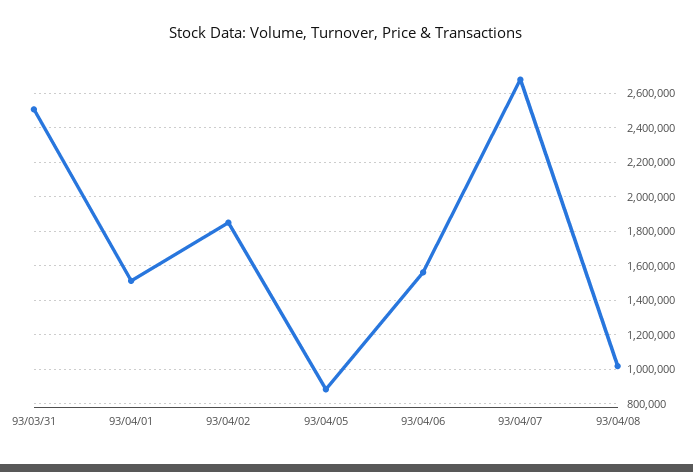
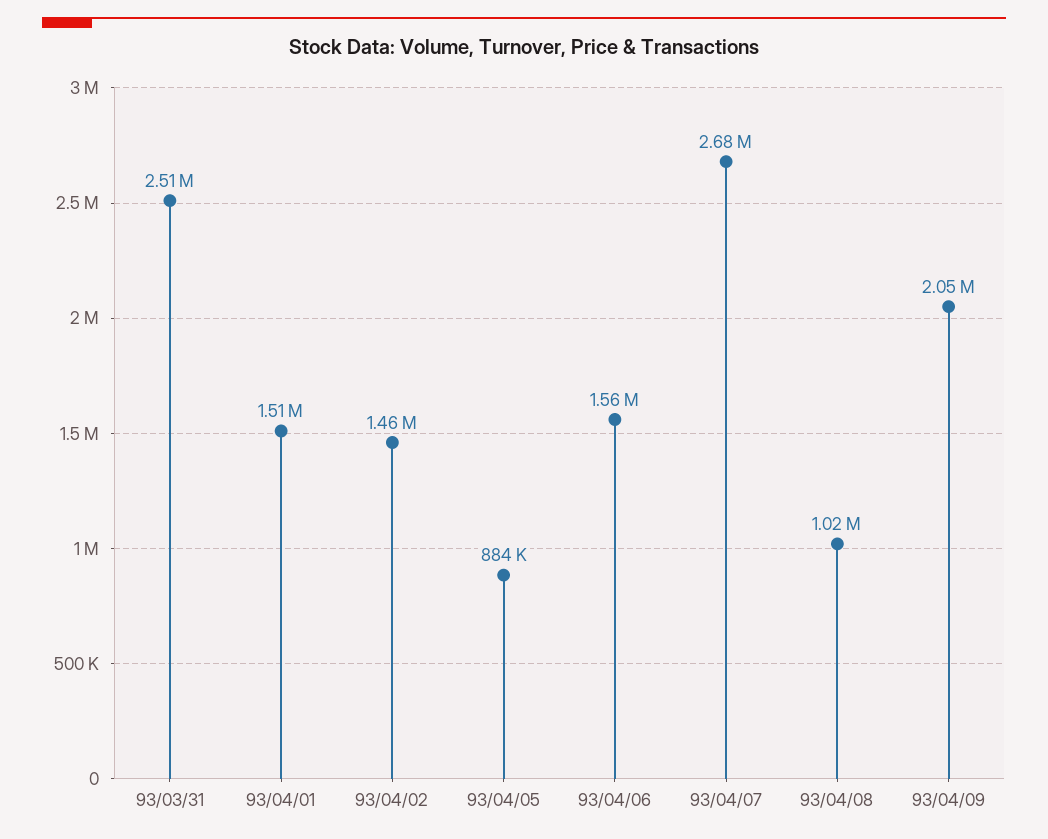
93/04/02: 1850000 -> 1460000
93/04/09: none -> 2050000

